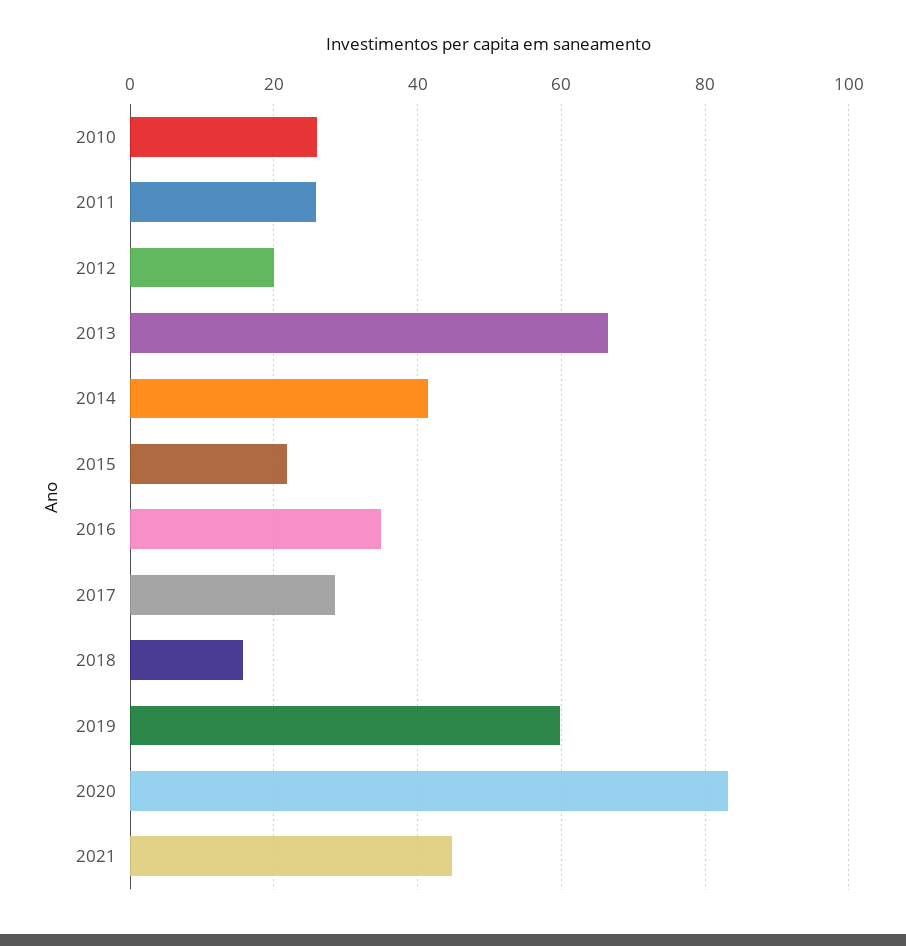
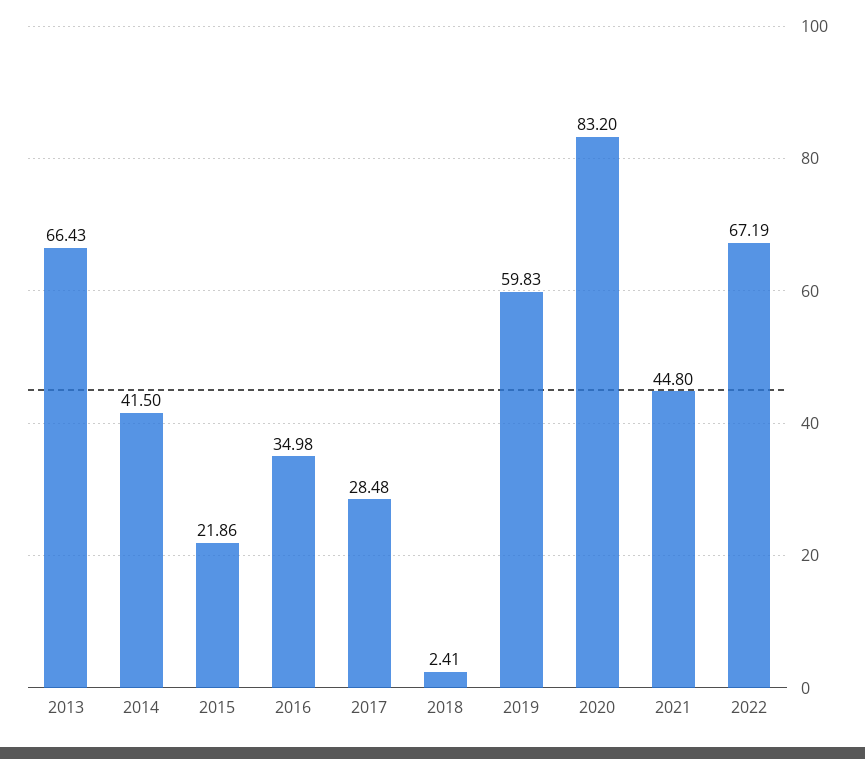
2010: 26 -> none
2011: 26 -> none
2012: 20 -> none
2018: 16 -> 2.41
2022: none -> 67.19

